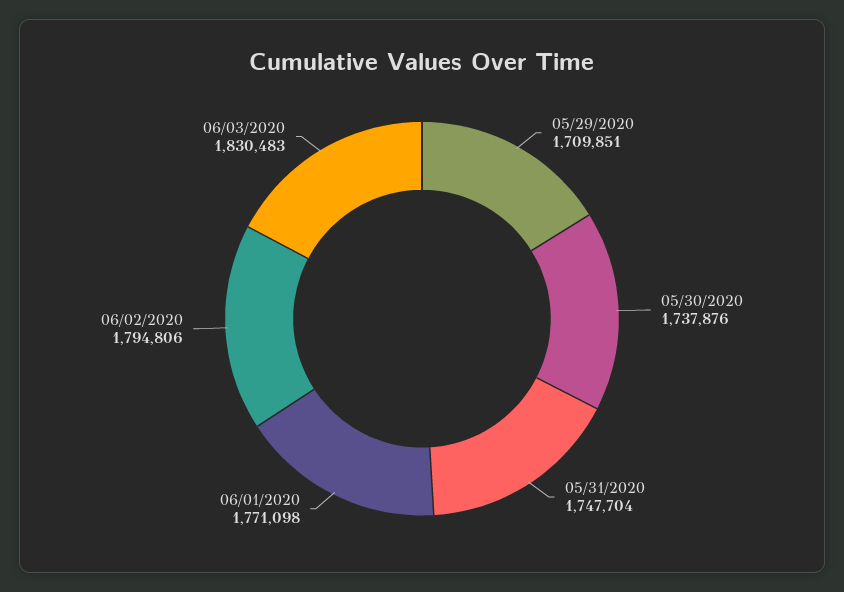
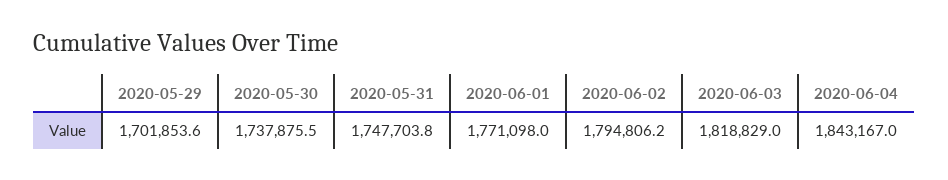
05/29/2020: 1709851 -> 1701853.6
06/03/2020: 1830483 -> 1818829
2020-06-04: none -> 1843167

